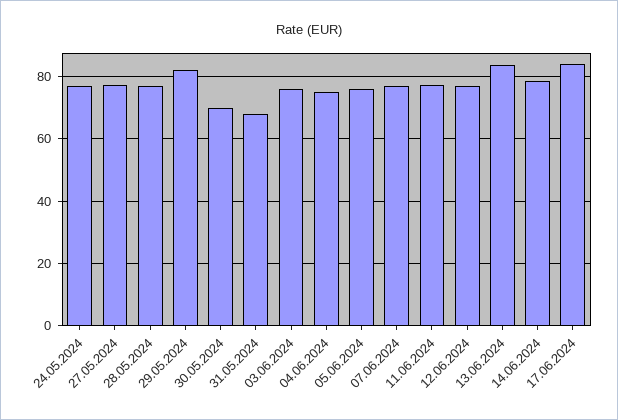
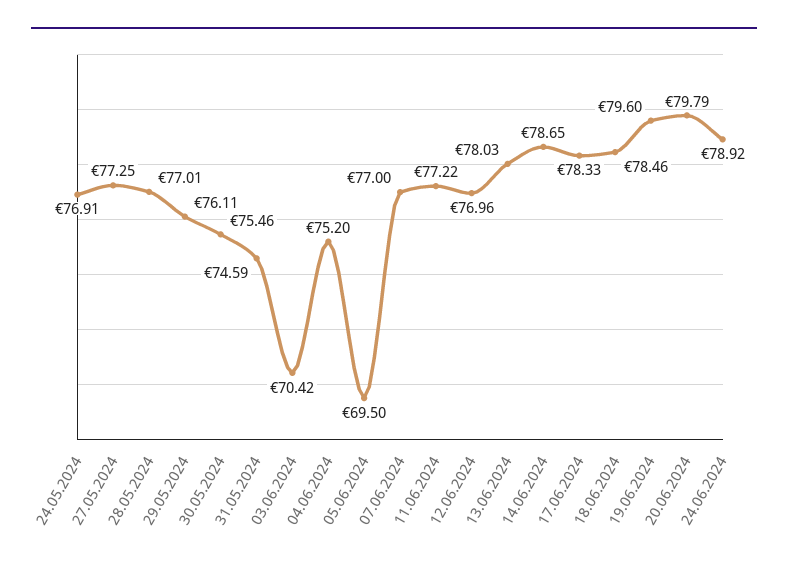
29.05.2024: 82 -> 76.11
30.05.2024: 70 -> 75.46
31.05.2024: 68 -> 74.59
03.06.2024: 76 -> 70.42
05.06.2024: 76 -> 69.5
13.06.2024: 84 -> 78.03
17.06.2024: 84 -> 78.33
18.06.2024: none -> 78.46
19.06.2024: none -> 79.6
20.06.2024: none -> 79.79
24.06.2024: none -> 78.92

